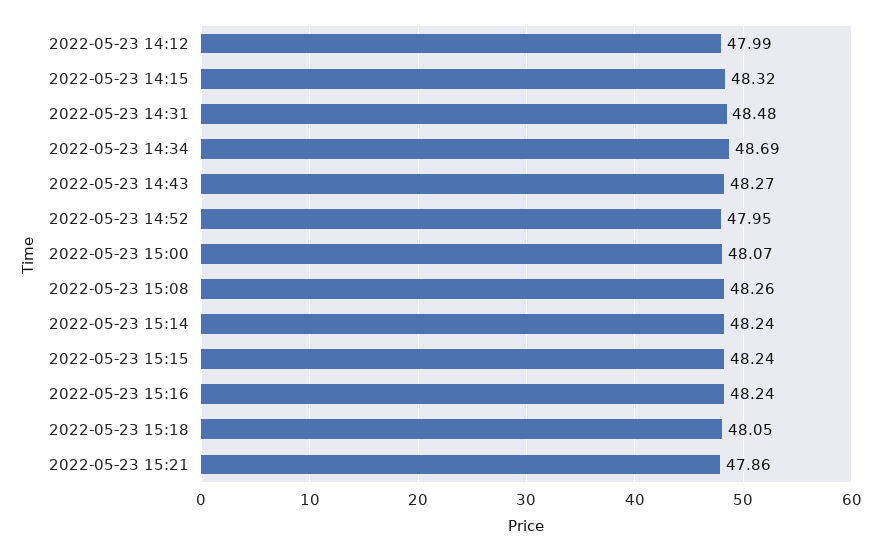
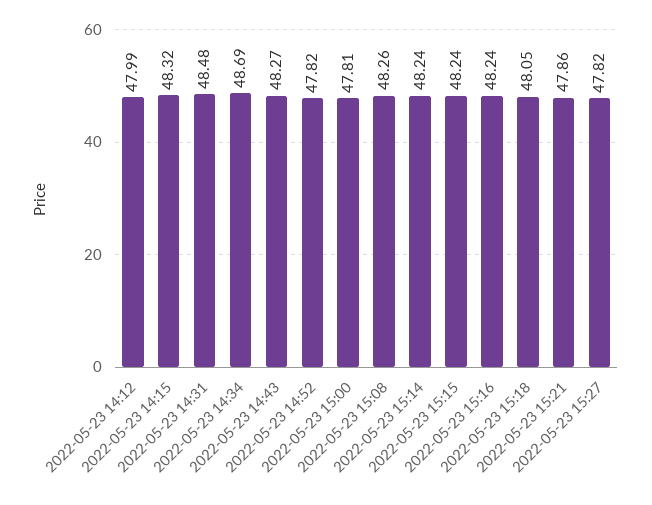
2022-05-23 14:52: 47.95 -> 47.82
2022-05-23 15:00: 48.07 -> 47.81
2022-05-23 15:27: none -> 47.82

